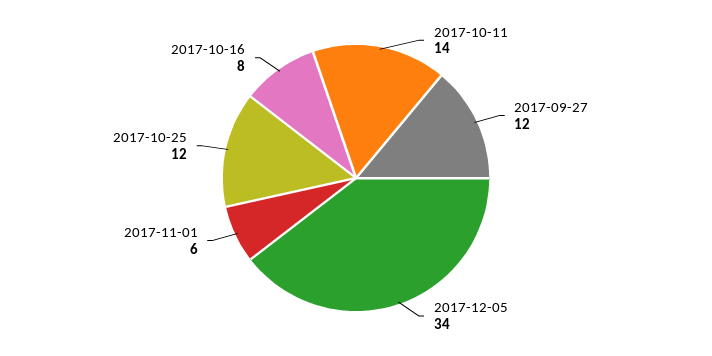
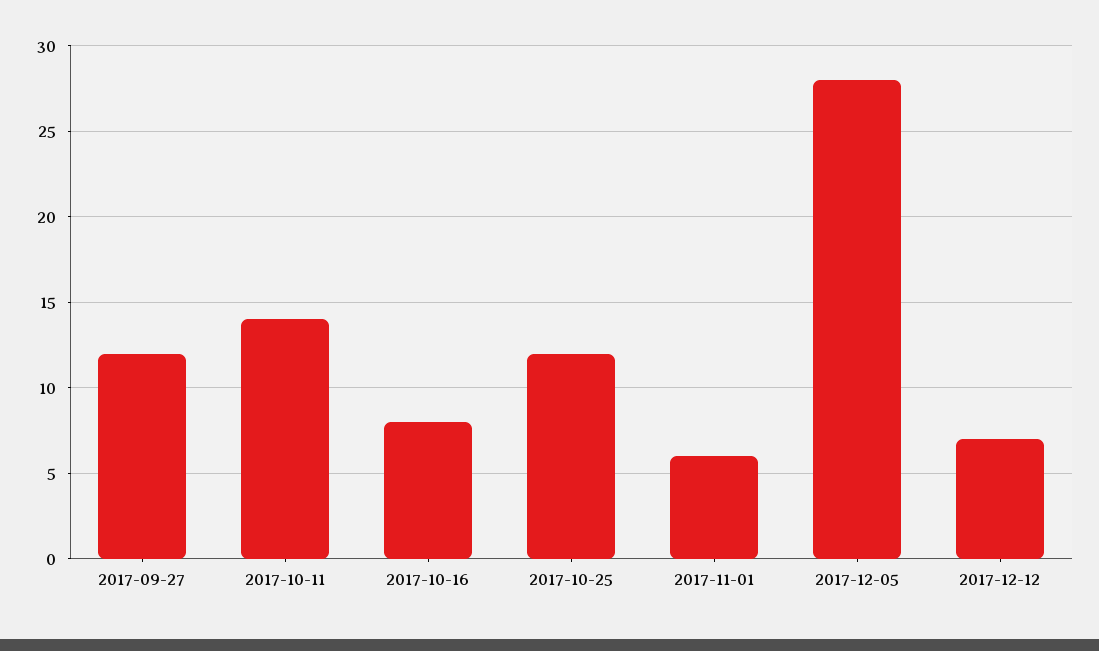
2017-12-05: 34 -> 28
2017-12-12: none -> 7

